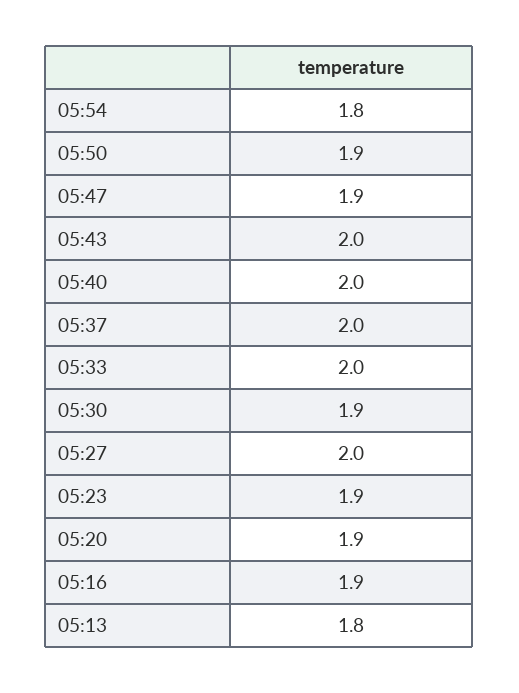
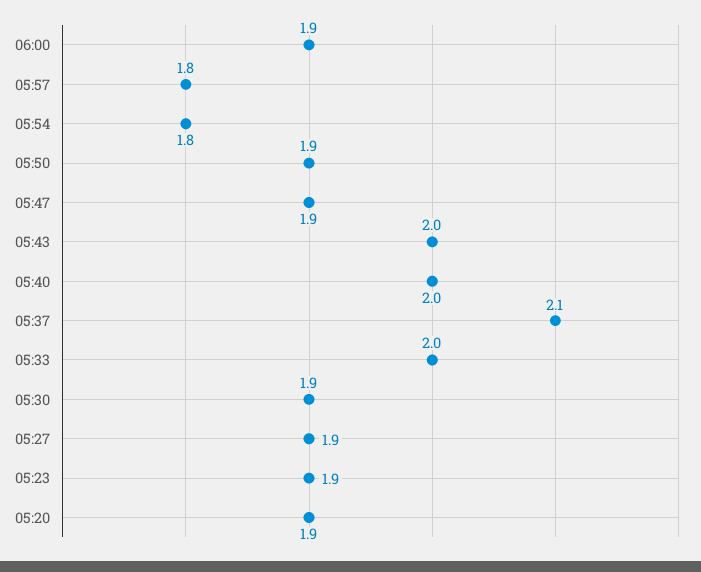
05:37: 2 -> 2.1
05:27: 2 -> 1.9
05:16: 1.9 -> none
05:13: 1.8 -> none
06:00: none -> 1.9
05:57: none -> 1.8

